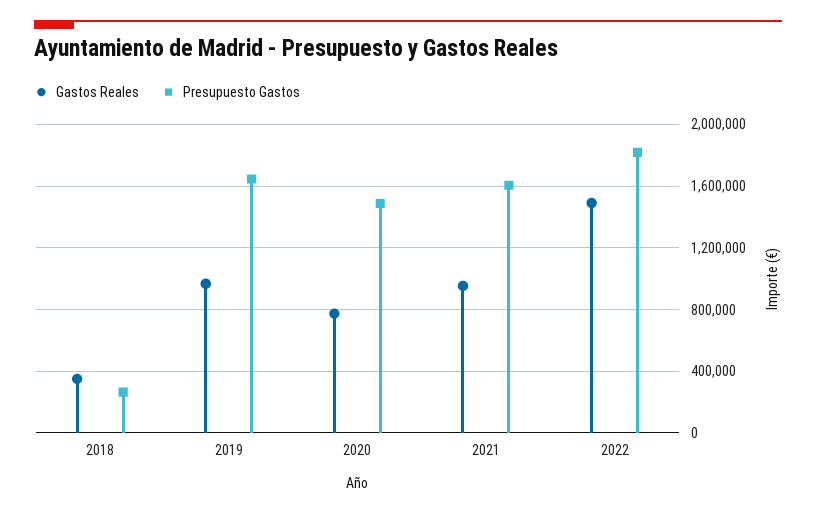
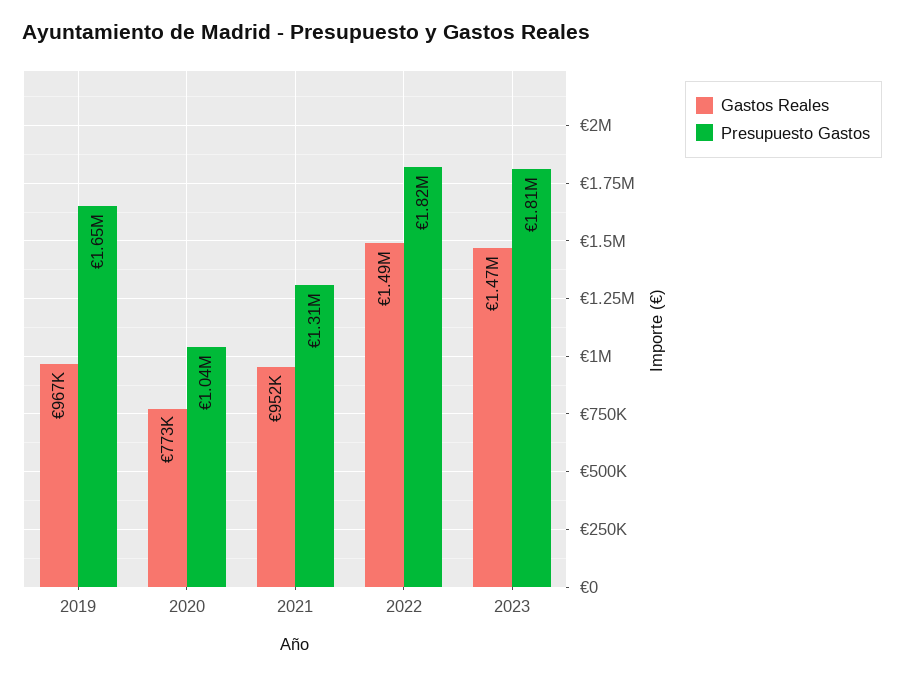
Gastos Reales, 2018: 350000 -> none
Presupuesto Gastos, 2018: 250000 -> none
Presupuesto Gastos, 2020: 1500000 -> 1040000
Presupuesto Gastos, 2021: 1600000 -> 1310000
Gastos Reales, 2023: none -> 1470000
Presupuesto Gastos, 2023: none -> 1810000

